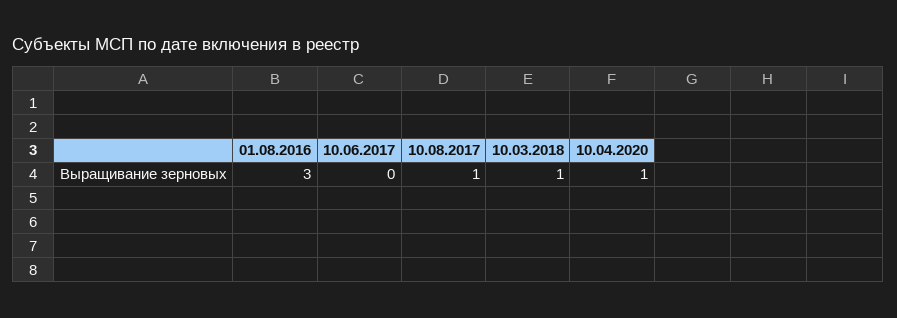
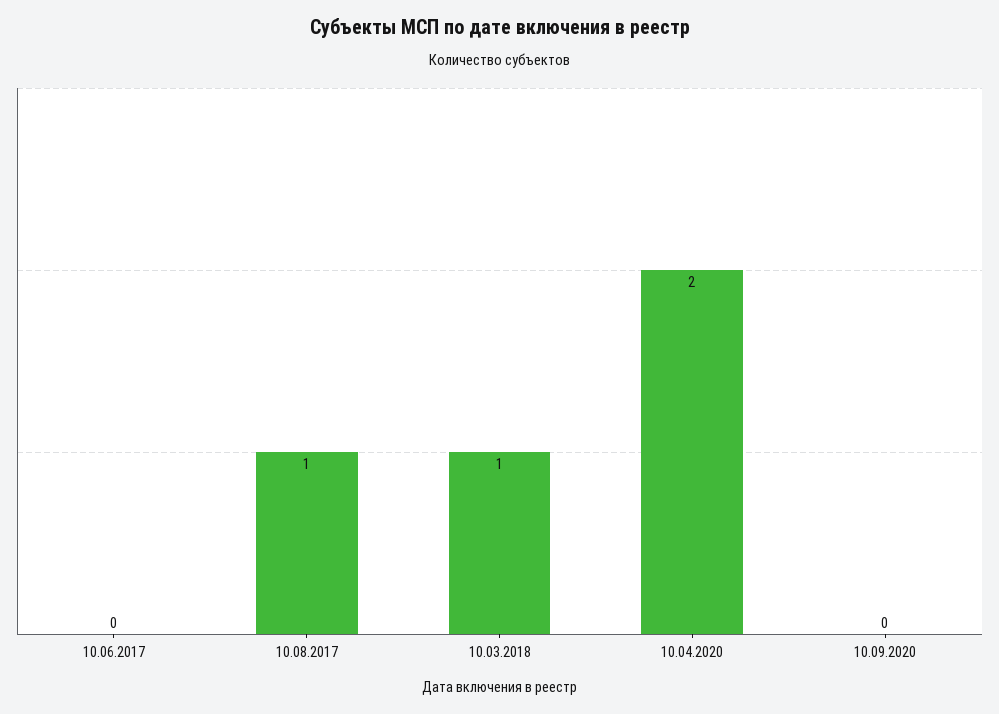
01.08.2016: 3 -> none
10.04.2020: 1 -> 2
10.09.2020: none -> 0

